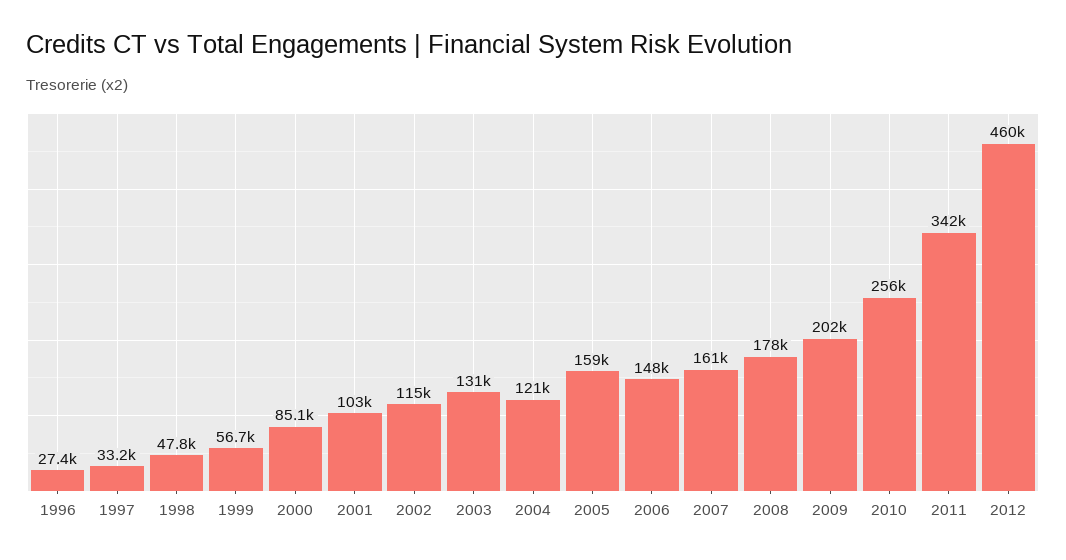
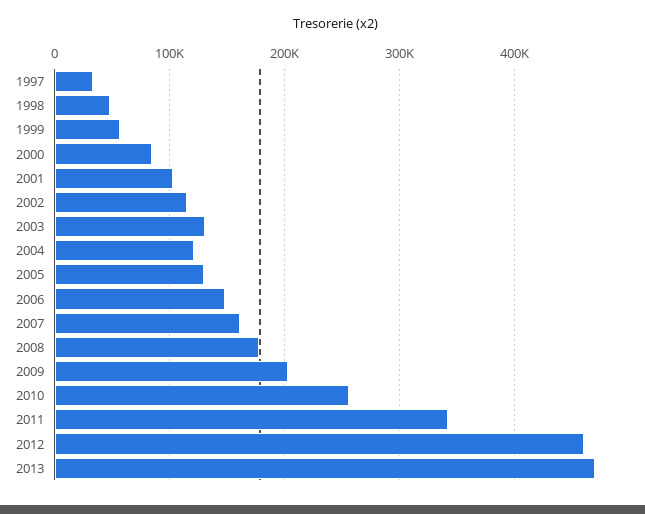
1996: 27400 -> none
2005: 159000 -> 130000
2013: none -> 470000

